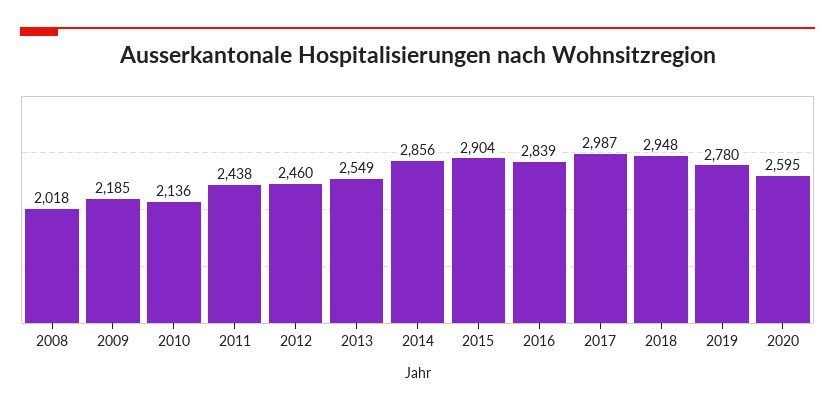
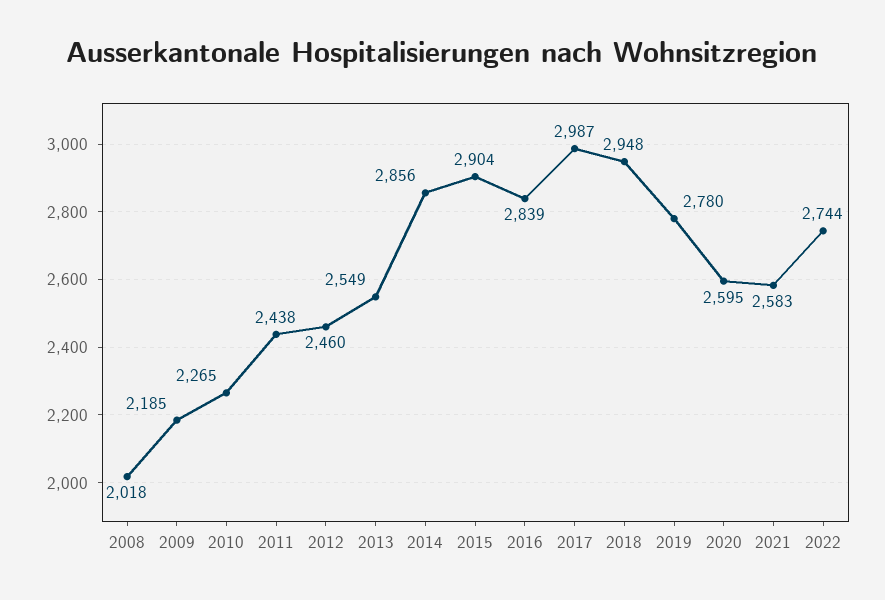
2010: 2136 -> 2265
2021: none -> 2583
2022: none -> 2744

